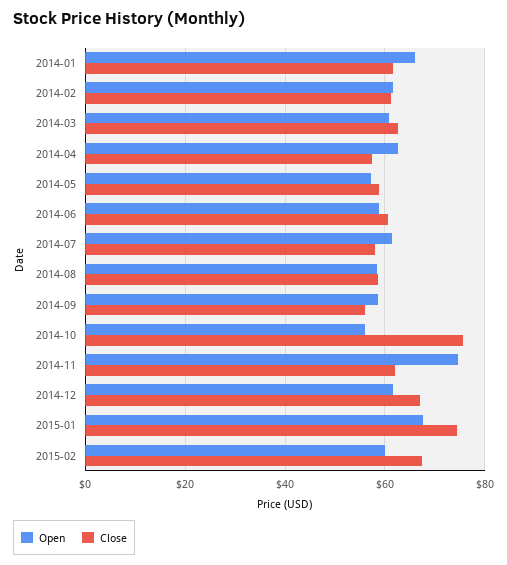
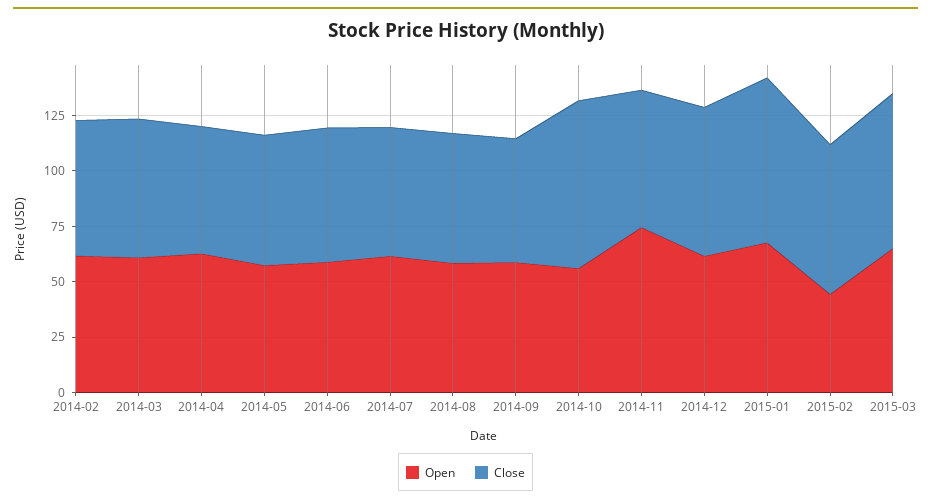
Open, 2014-01: 66 -> none
Close, 2014-01: 62 -> none
Open, 2015-02: 60 -> 45
Open, 2015-03: none -> 65
Close, 2015-03: none -> 70

